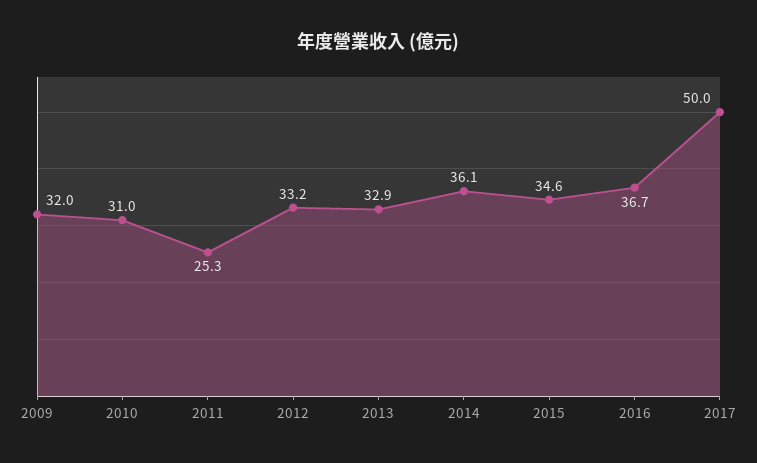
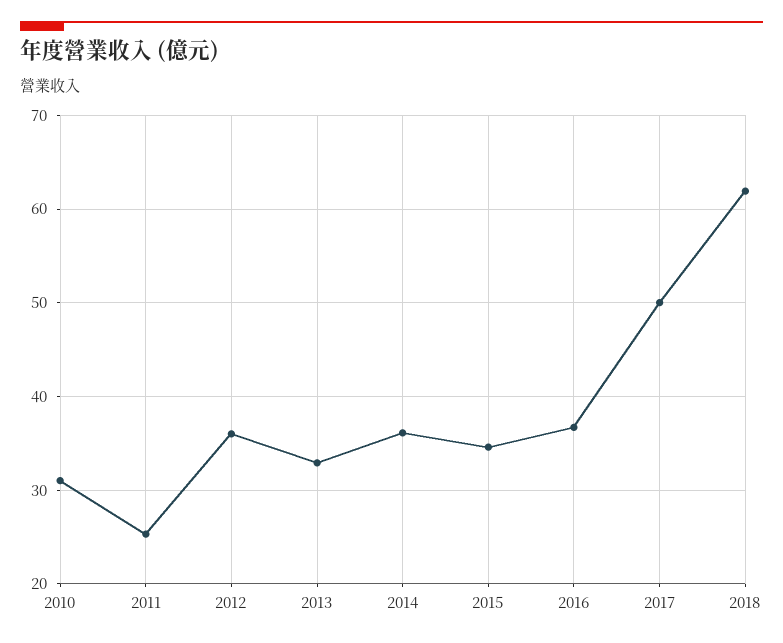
2009: 32 -> none
2012: 33.2 -> 36
2018: none -> 62

